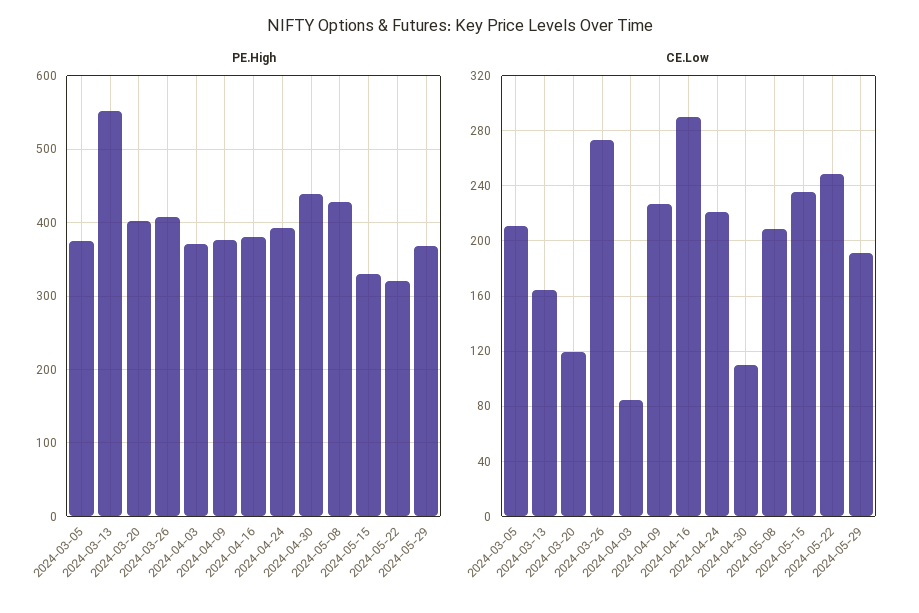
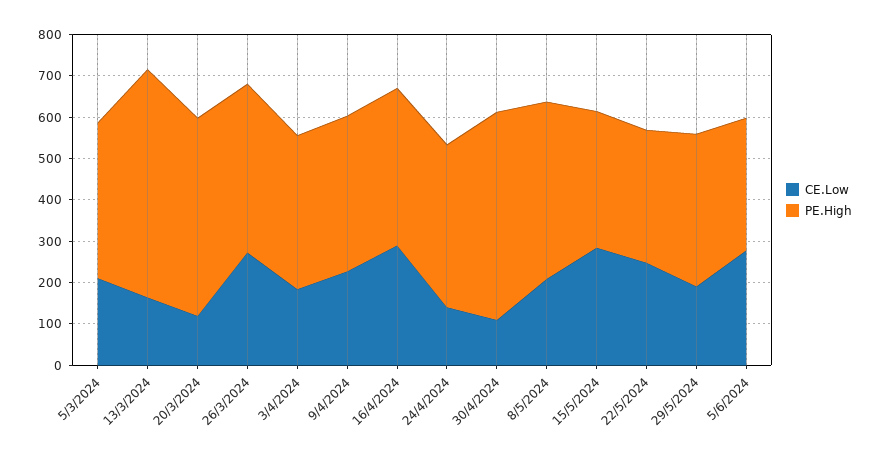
PE.High, 2024-03-20: 400 -> 480
PE.High, 2024-04-30: 440 -> 500
CE.Low, 2024-04-03: 85 -> 180
CE.Low, 2024-04-24: 220 -> 140
CE.Low, 2024-05-15: 235 -> 280
CE.Low, 5/6/2024: none -> 280
PE.High, 5/6/2024: none -> 320

